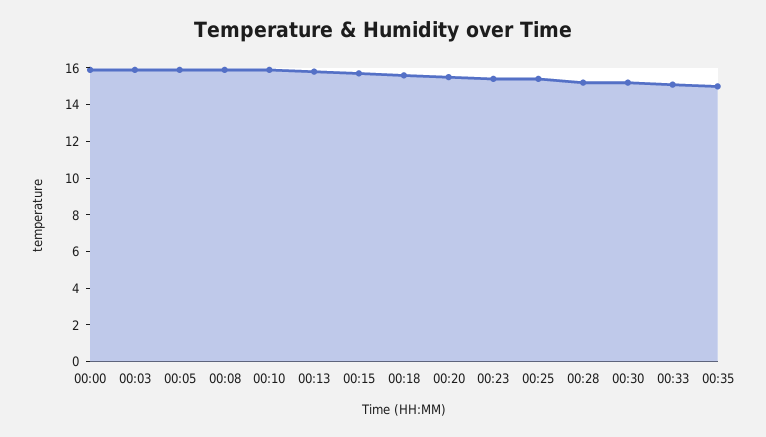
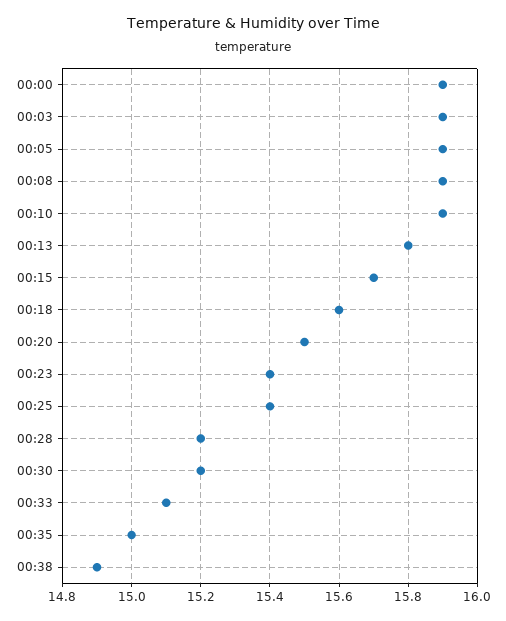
00:38: none -> 14.9

